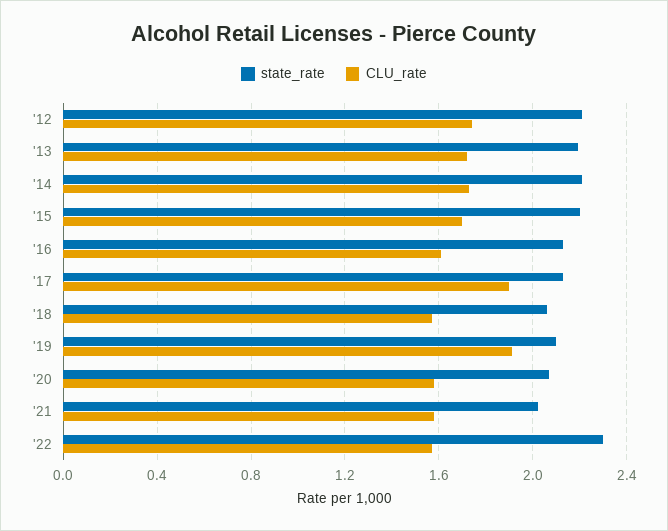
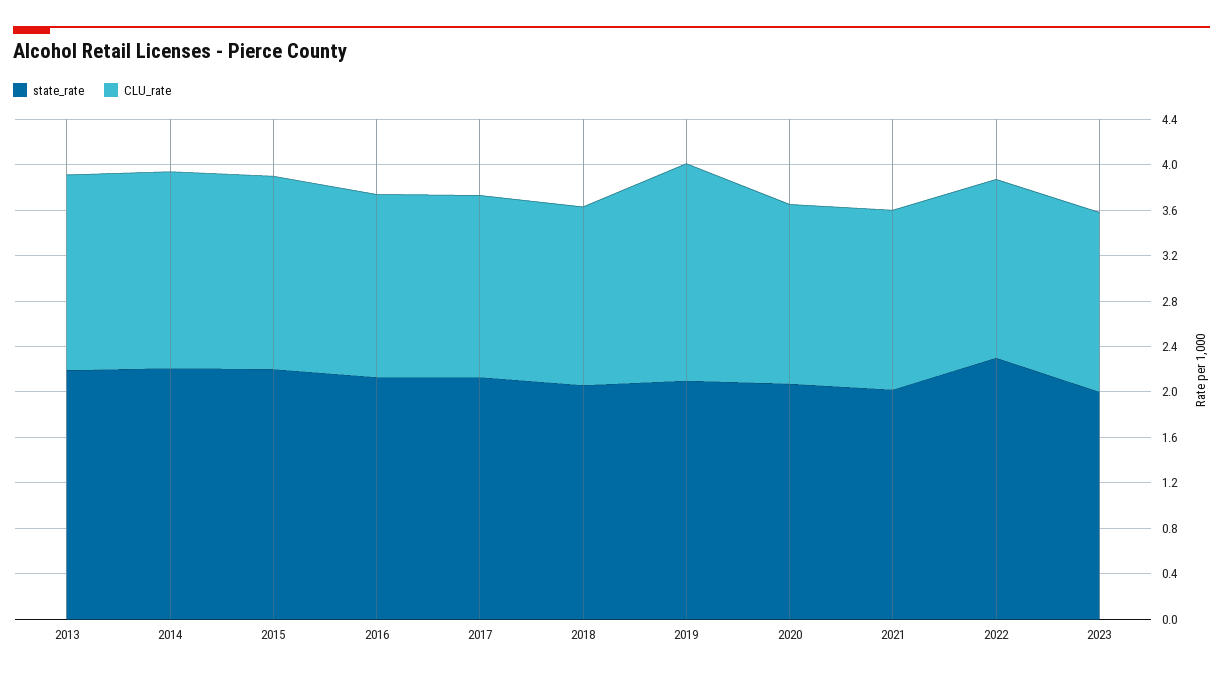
state_rate, '12: 2.2 -> none
CLU_rate, '12: 1.75 -> none
CLU_rate, '17: 1.9 -> 1.6
state_rate, 2023: none -> 2
CLU_rate, 2023: none -> 1.6

